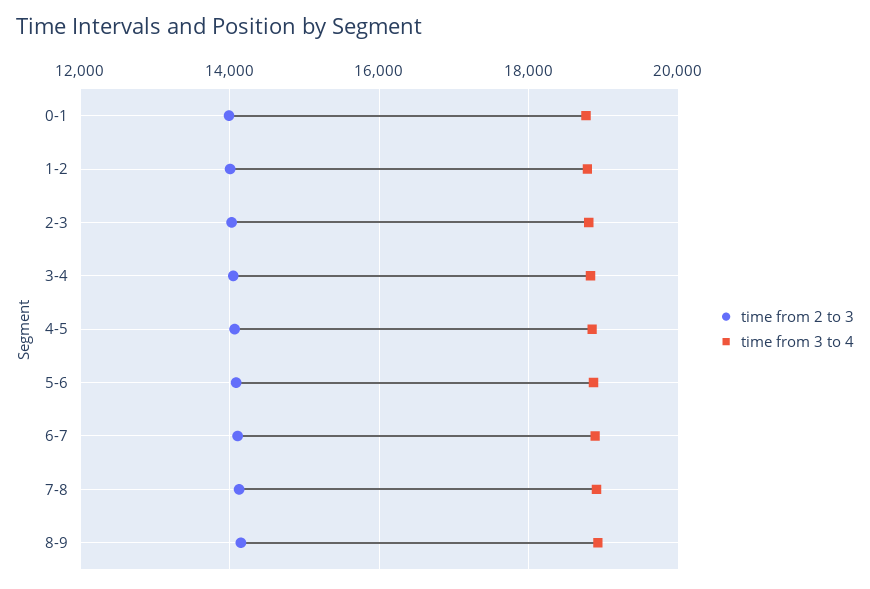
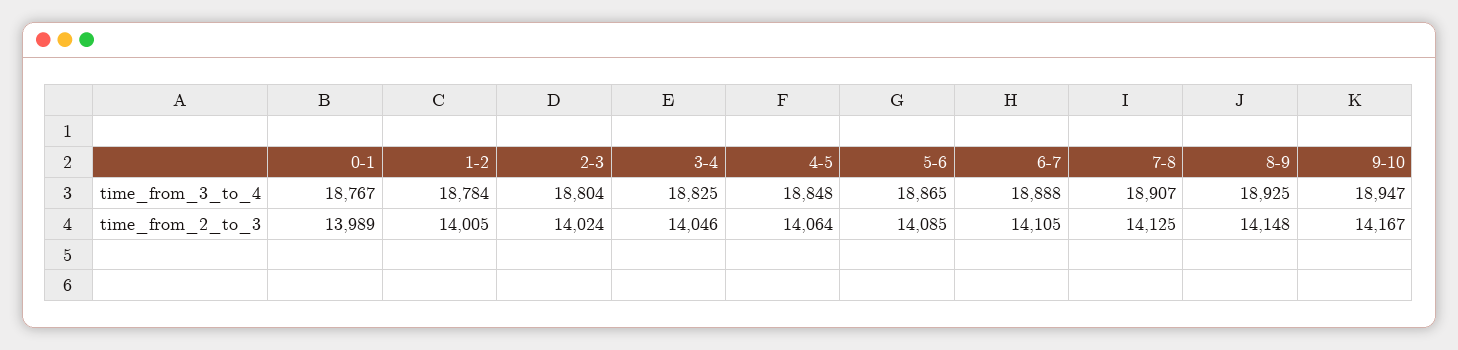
time from 3 to 4, 9-10: none -> 18947
time from 2 to 3, 9-10: none -> 14167

